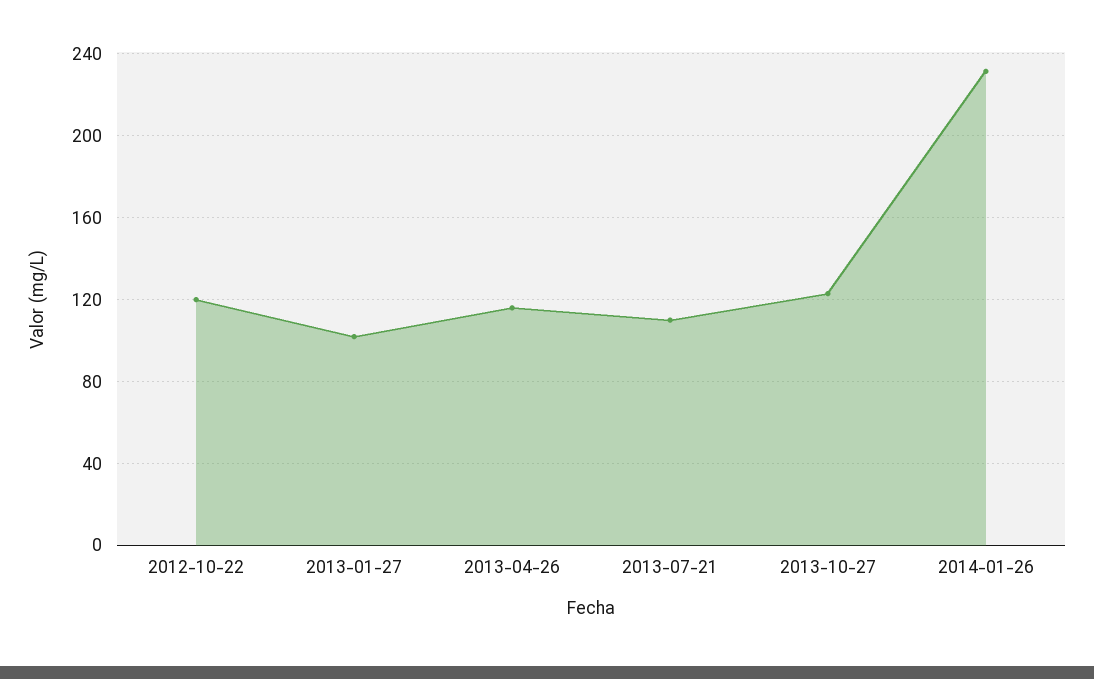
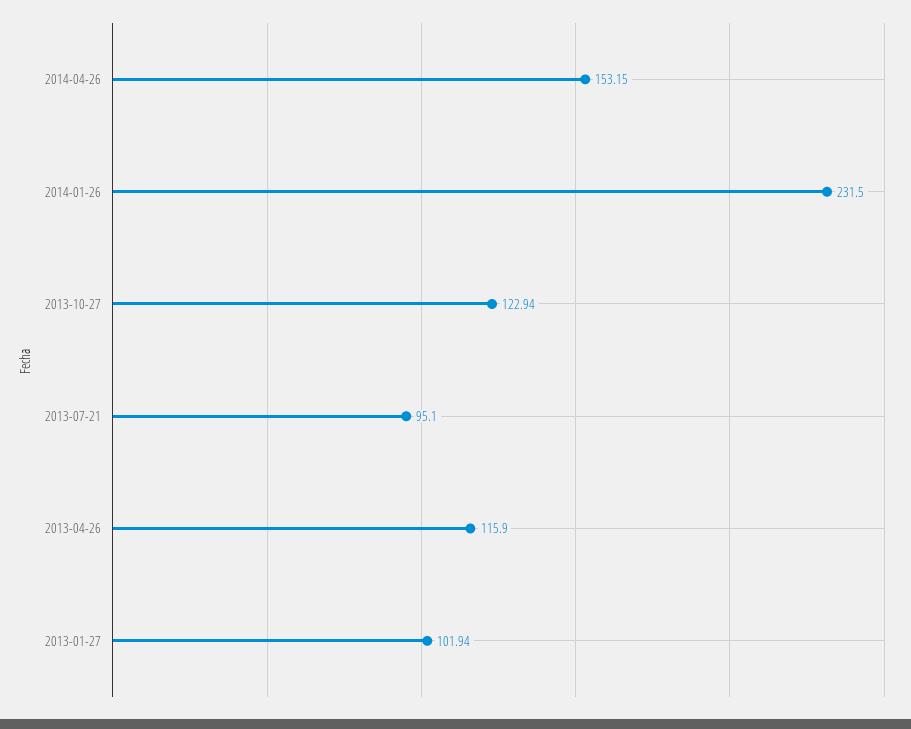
2012-10-22: 120 -> none
2013-07-21: 110 -> 95.1
2014-04-26: none -> 153.15

